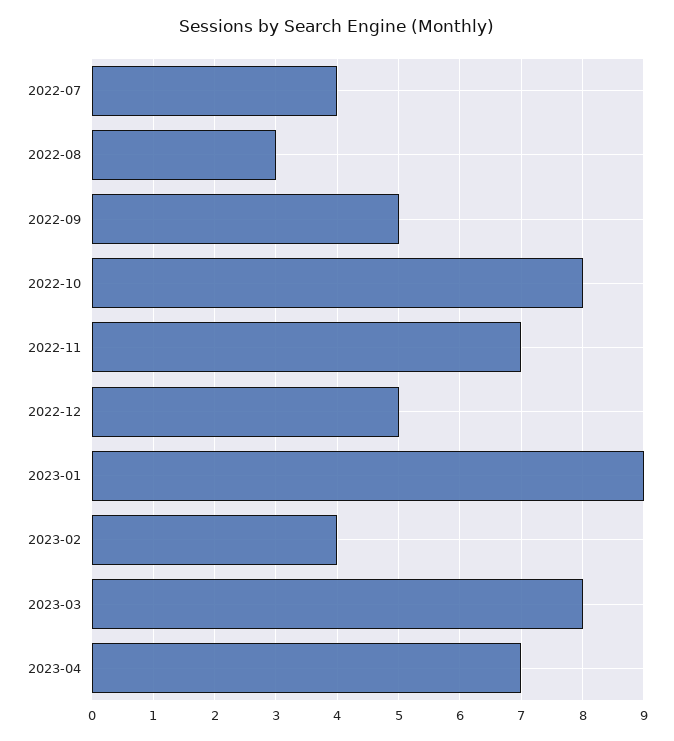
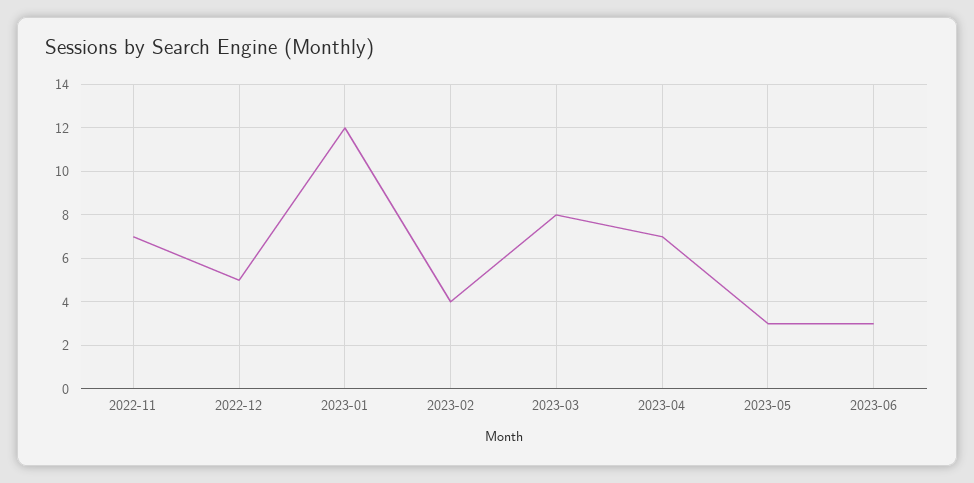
2022-07: 4 -> none
2022-08: 3 -> none
2022-09: 5 -> none
2022-10: 8 -> none
2023-01: 9 -> 12
2023-05: none -> 3
2023-06: none -> 3

